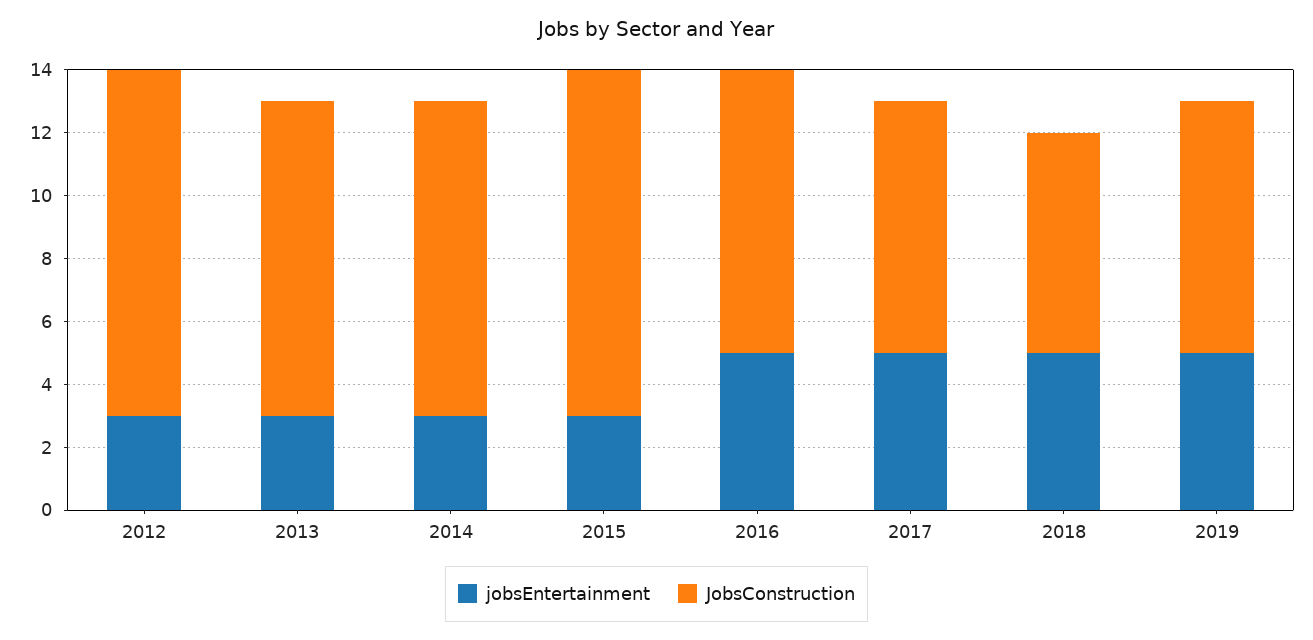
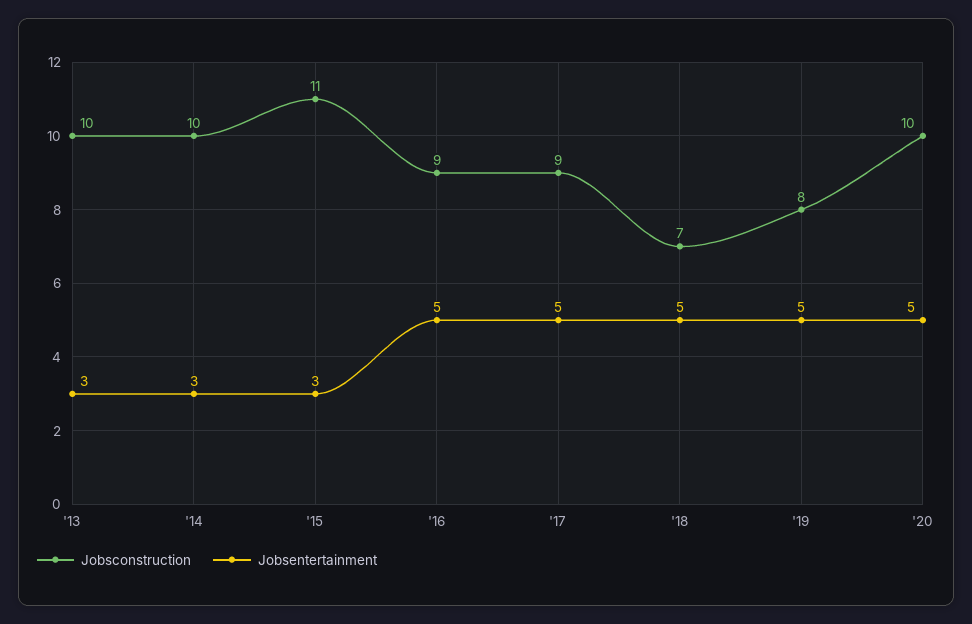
jobsEntertainment, 2012: 3 -> none
JobsConstruction, 2012: 11 -> none
JobsConstruction, 2017: 8 -> 9
JobsConstruction, '20: none -> 10
jobsEntertainment, '20: none -> 5

